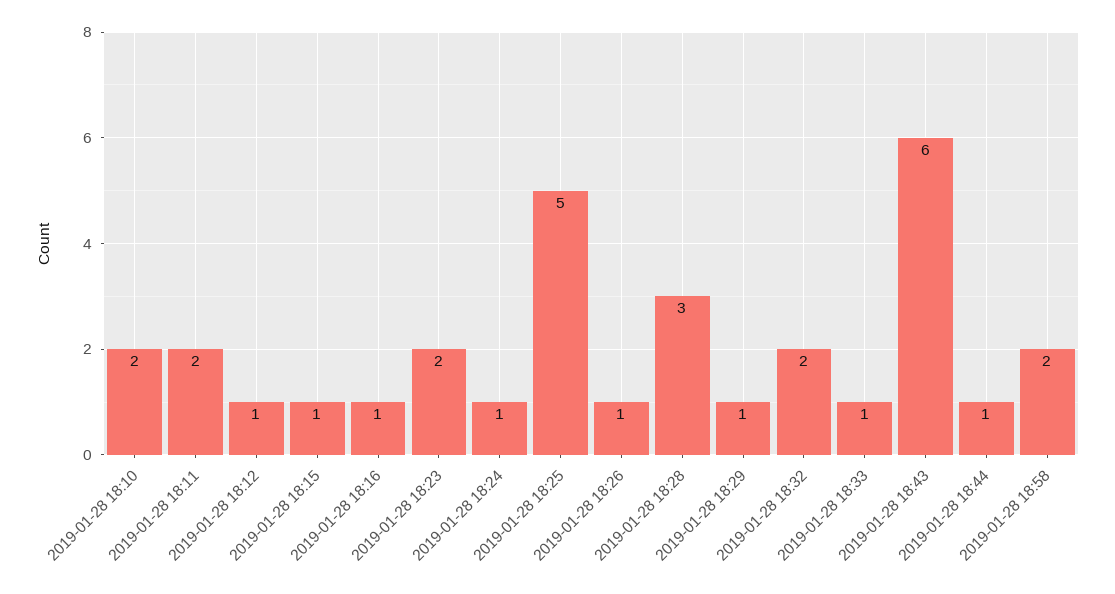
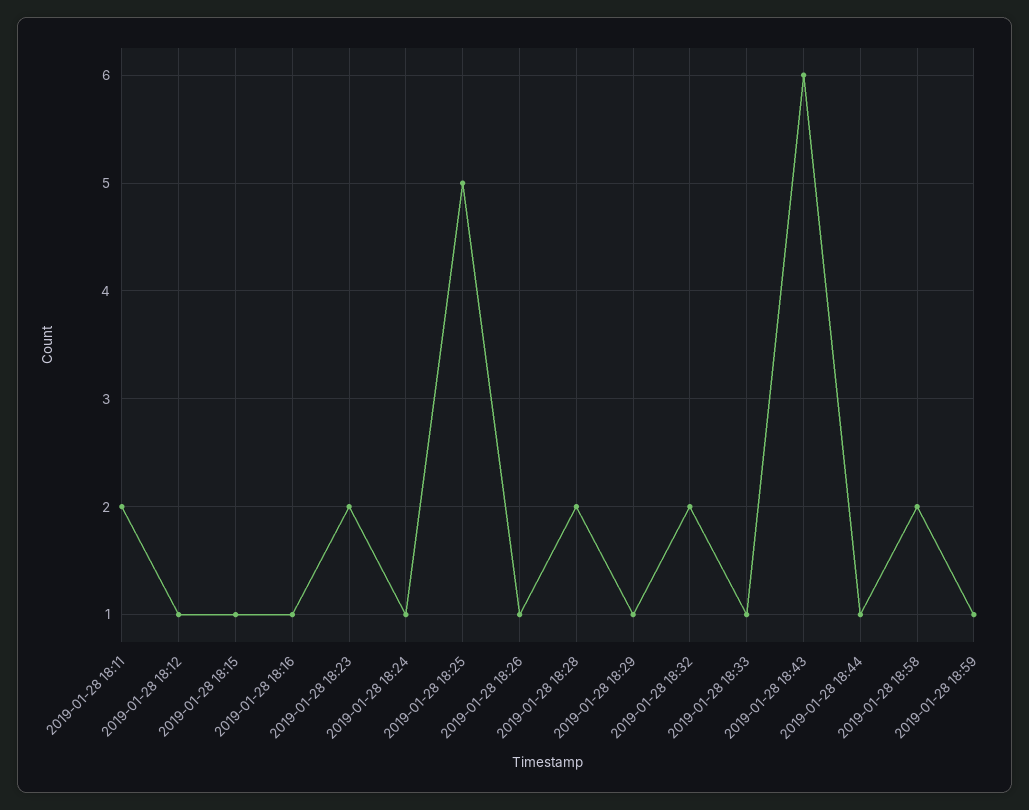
2019-01-28 18:10: 2 -> none
2019-01-28 18:28: 3 -> 2
2019-01-28 18:59: none -> 1

